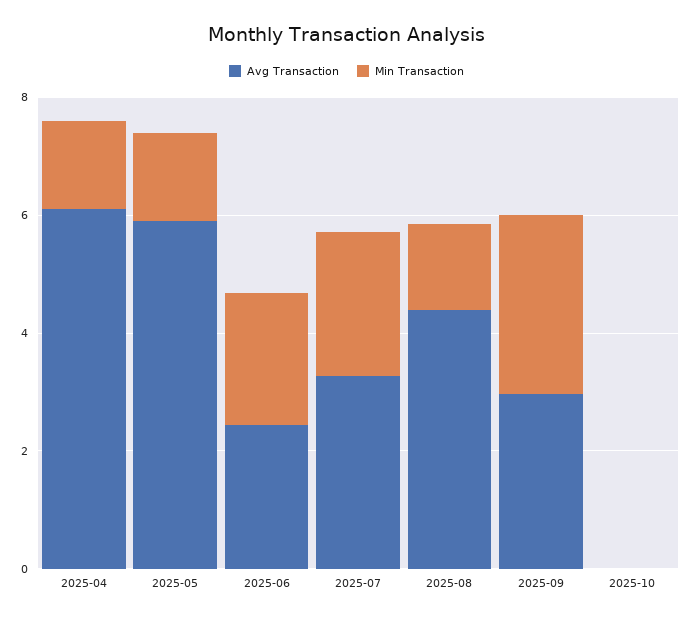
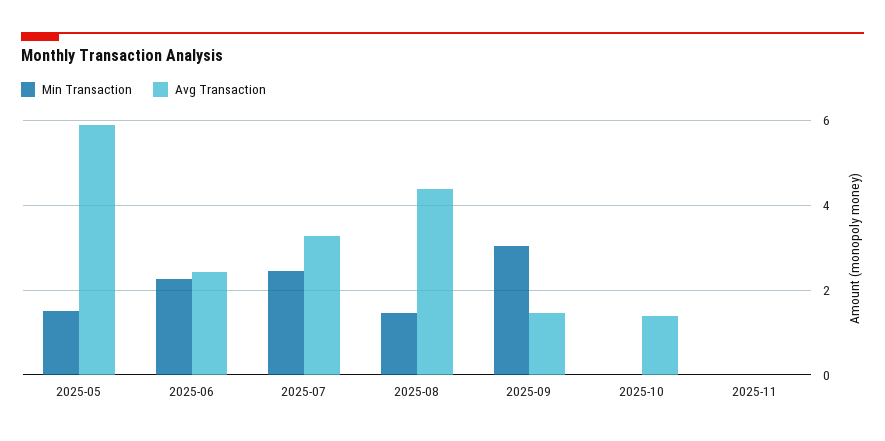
Avg Transaction, 2025-04: 6 -> none
Min Transaction, 2025-04: 1.5 -> none
Avg Transaction, 2025-09: 3 -> 1.4
Avg Transaction, 2025-10: 0 -> 1.4
Min Transaction, 2025-11: none -> 0
Avg Transaction, 2025-11: none -> 0

